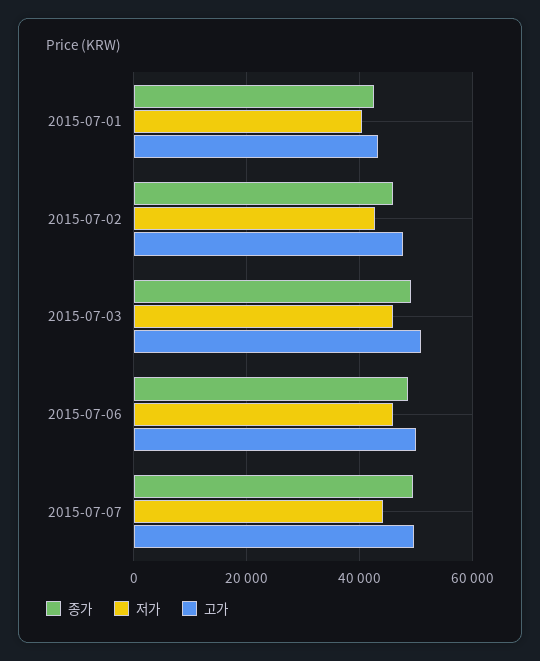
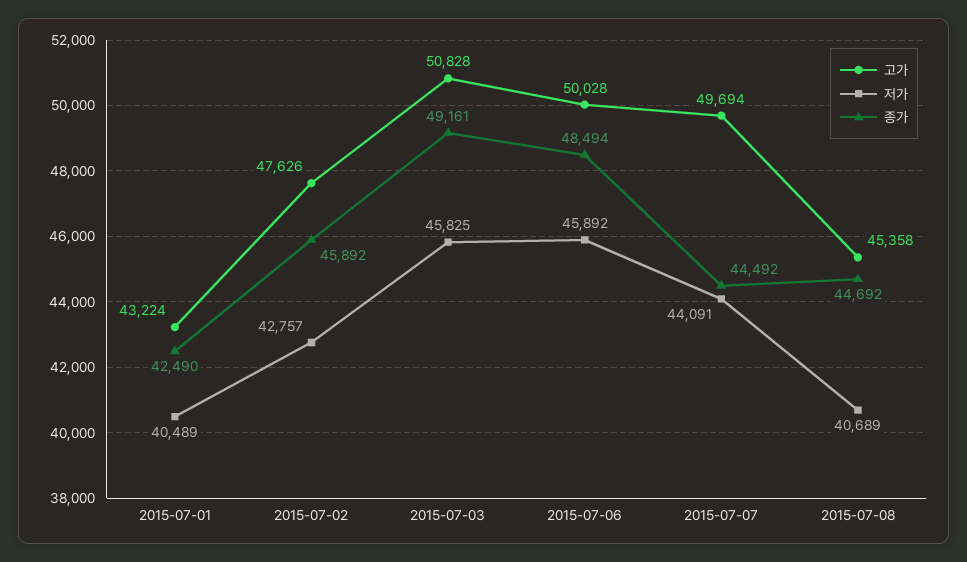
종가, 2015-07-07: 50000 -> 44492
고가, 2015-07-08: none -> 45358
저가, 2015-07-08: none -> 40689
종가, 2015-07-08: none -> 44692

